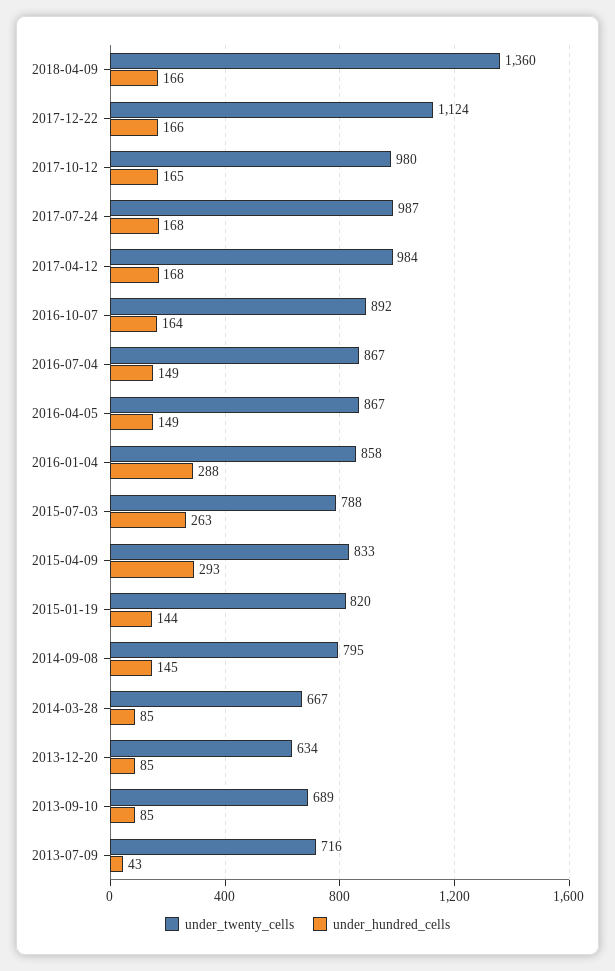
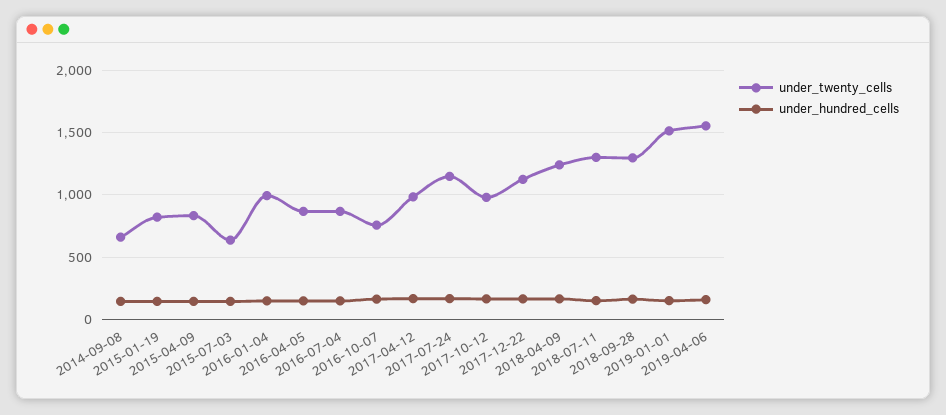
under_twenty_cells, 2018-04-09: 1360 -> 1250
under_twenty_cells, 2017-07-24: 987 -> 1150
under_twenty_cells, 2016-10-07: 892 -> 750
under_twenty_cells, 2016-01-04: 858 -> 1000
under_hundred_cells, 2016-01-04: 288 -> 150
under_twenty_cells, 2015-07-03: 788 -> 650
under_hundred_cells, 2015-07-03: 263 -> 150
under_hundred_cells, 2015-04-09: 293 -> 150
under_twenty_cells, 2014-09-08: 795 -> 650
under_twenty_cells, 2014-03-28: 667 -> none
under_hundred_cells, 2014-03-28: 85 -> none
under_twenty_cells, 2013-12-20: 634 -> none
under_hundred_cells, 2013-12-20: 85 -> none
under_twenty_cells, 2013-09-10: 689 -> none
under_hundred_cells, 2013-09-10: 85 -> none
under_twenty_cells, 2013-07-09: 716 -> none
under_hundred_cells, 2013-07-09: 43 -> none
under_twenty_cells, 2018-07-11: none -> 1300
under_hundred_cells, 2018-07-11: none -> 150
under_twenty_cells, 2018-09-28: none -> 1300
under_hundred_cells, 2018-09-28: none -> 150
under_twenty_cells, 2019-01-01: none -> 1500
under_hundred_cells, 2019-01-01: none -> 150
under_twenty_cells, 2019-04-06: none -> 1550
under_hundred_cells, 2019-04-06: none -> 150

